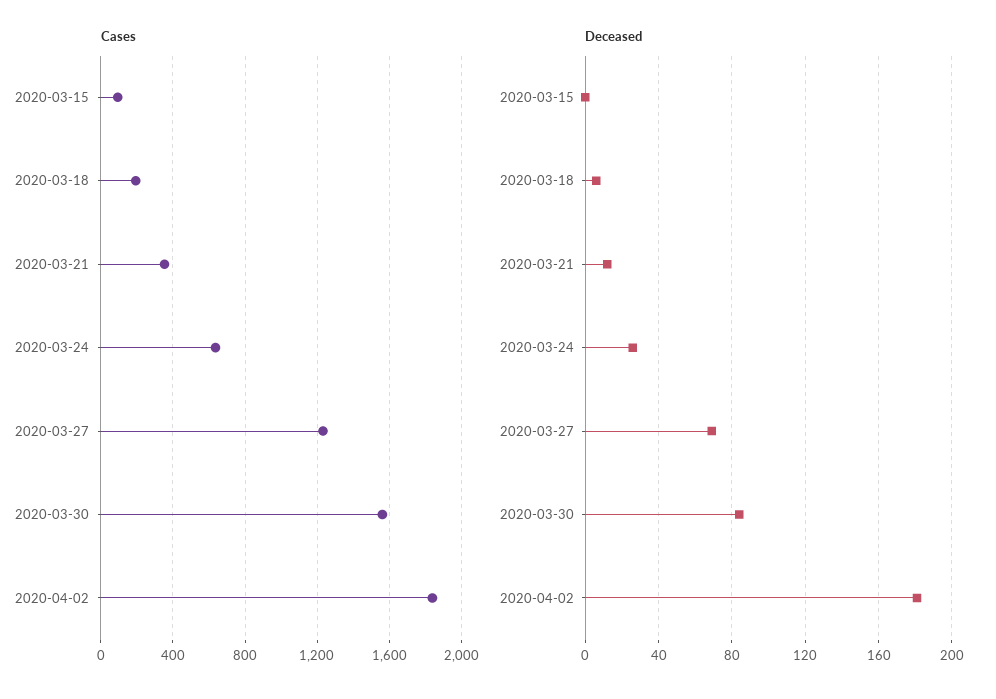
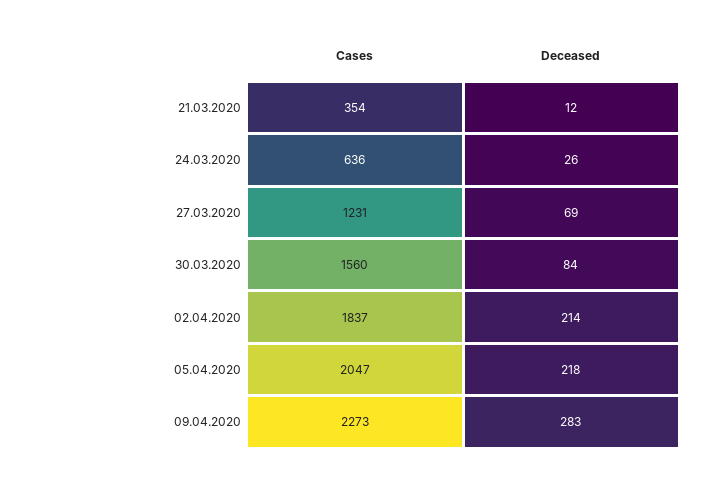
Cases, 2020-03-15: 100 -> none
Cases, 2020-03-18: 200 -> none
Deceased, 2020-03-15: 0 -> none
Deceased, 2020-03-18: 5 -> none
Deceased, 2020-04-02: 180 -> 214
Cases, 05.04.2020: none -> 2047
Deceased, 05.04.2020: none -> 218
Cases, 09.04.2020: none -> 2273
Deceased, 09.04.2020: none -> 283

